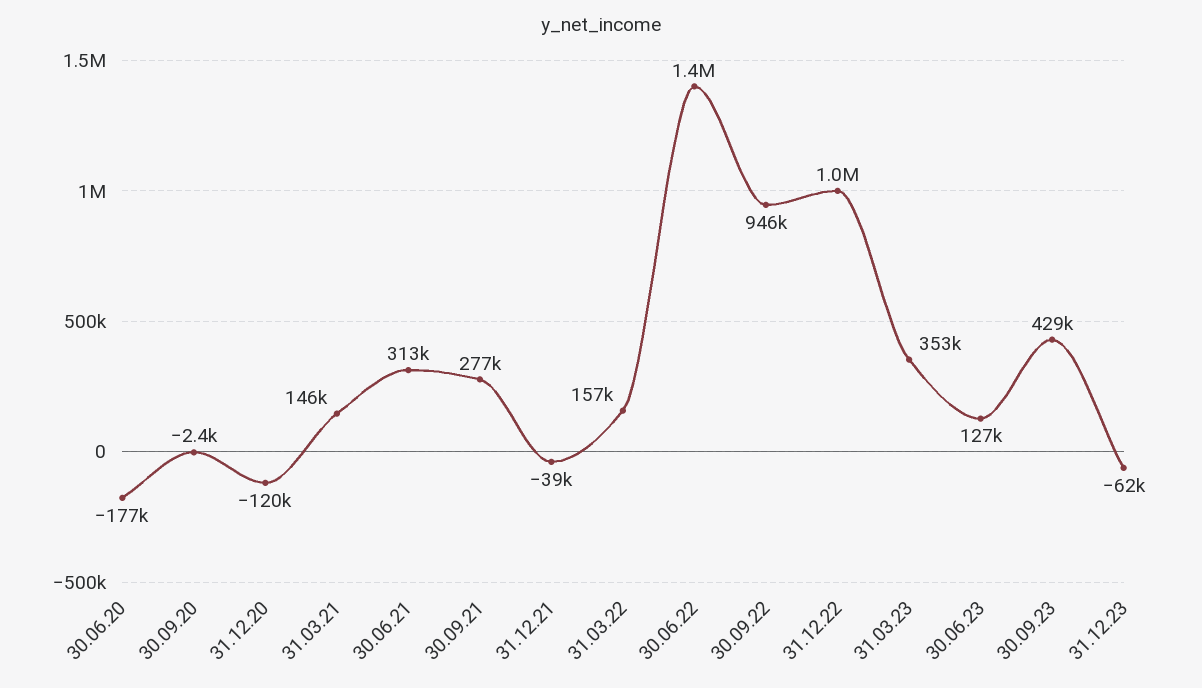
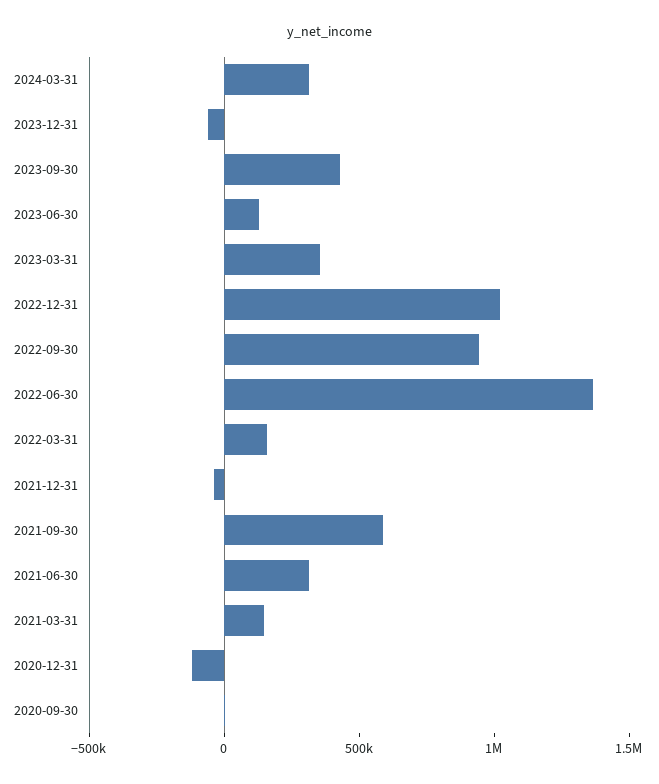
30.06.20: -177000 -> none
30.09.21: 277000 -> 600000
2024-03-31: none -> 300000

